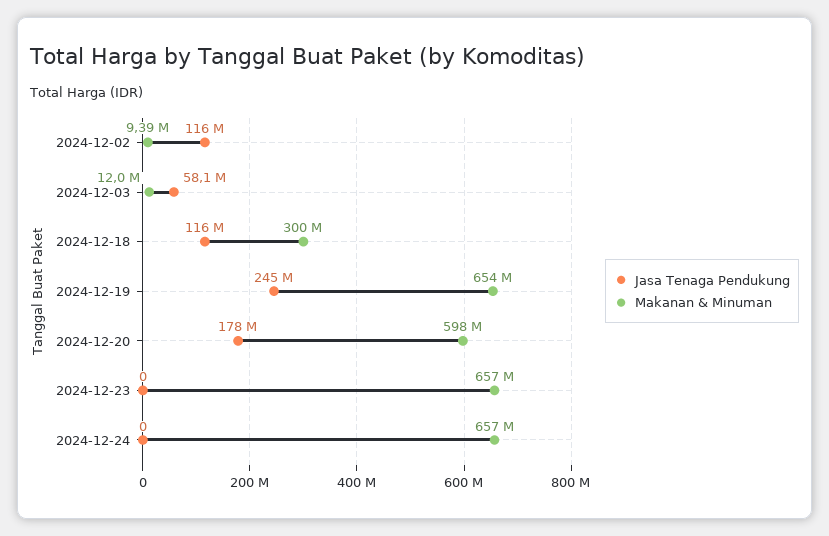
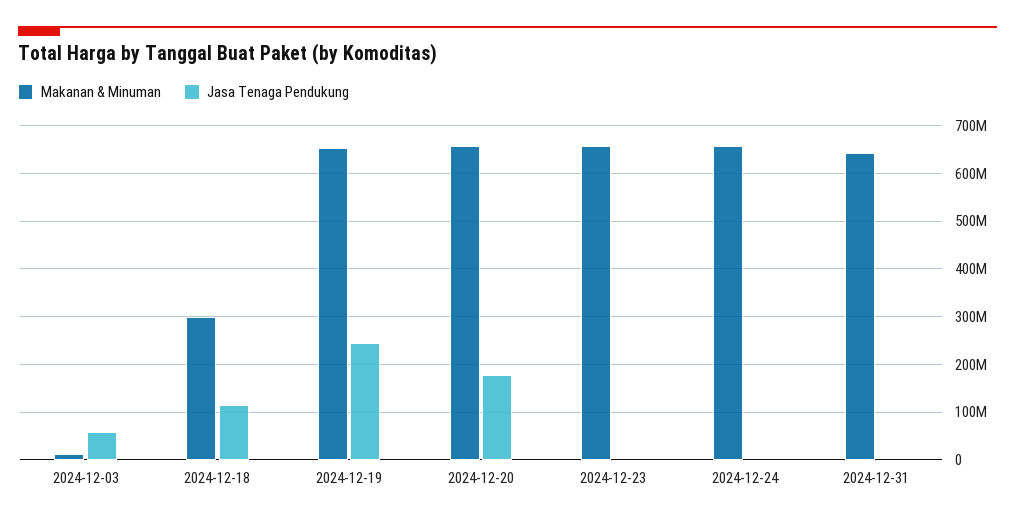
Jasa Tenaga Pendukung, 2024-12-02: 116000000 -> none
Makanan & Minuman, 2024-12-02: 9390000 -> none
Makanan & Minuman, 2024-12-20: 598000000 -> 660000000
Makanan & Minuman, 2024-12-31: none -> 640000000
Jasa Tenaga Pendukung, 2024-12-31: none -> 0

